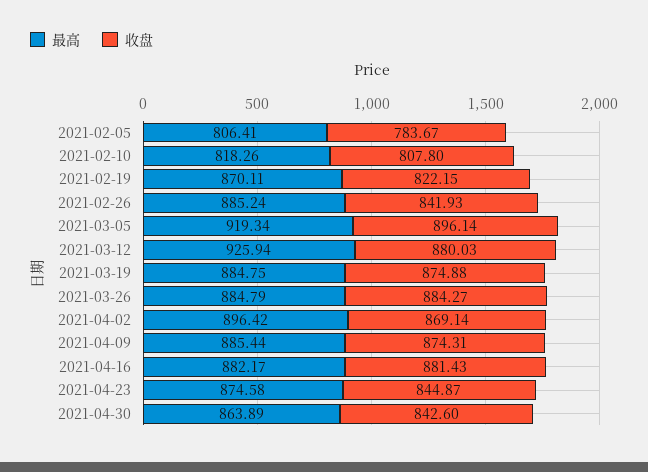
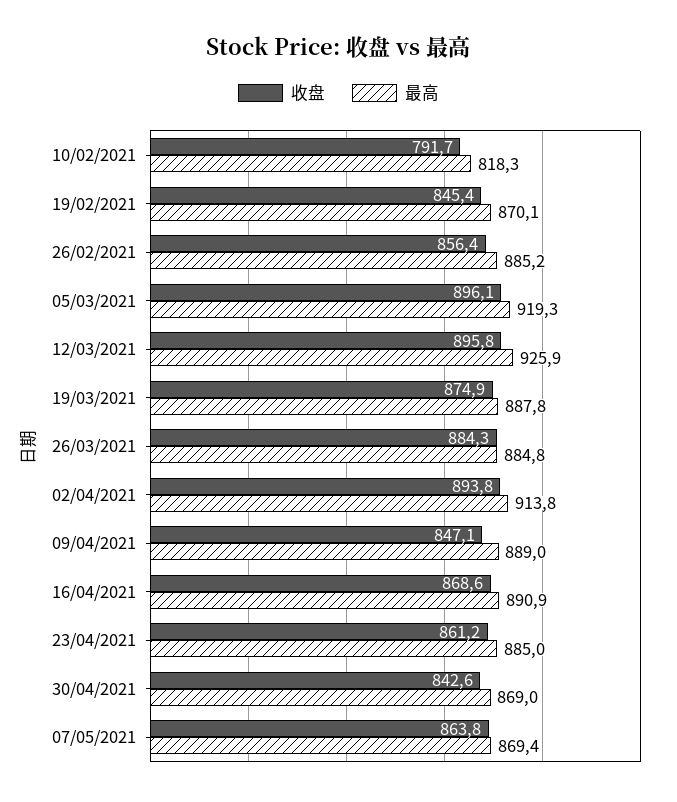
最高, 2021-02-05: 806.41 -> none
收盘, 2021-02-05: 783.67 -> none
收盘, 2021-02-10: 807.8 -> 791.7
收盘, 2021-02-19: 822.15 -> 845.4
收盘, 2021-02-26: 841.93 -> 856.4
收盘, 2021-03-12: 880.03 -> 895.8
最高, 2021-03-19: 884.75 -> 887.8
最高, 2021-04-02: 896.42 -> 913.8
收盘, 2021-04-02: 869.14 -> 893.8
最高, 2021-04-09: 885.44 -> 889
收盘, 2021-04-09: 874.31 -> 847.1
最高, 2021-04-16: 882.17 -> 890.9
收盘, 2021-04-16: 881.43 -> 868.6
最高, 2021-04-23: 874.58 -> 885
收盘, 2021-04-23: 844.87 -> 861.2
最高, 2021-04-30: 863.89 -> 869
收盘, 07/05/2021: none -> 863.8
最高, 07/05/2021: none -> 869.4

